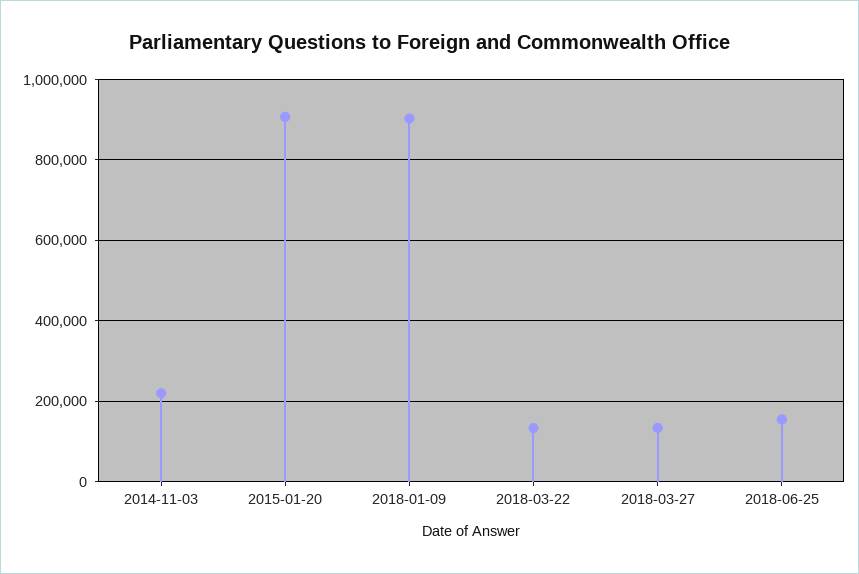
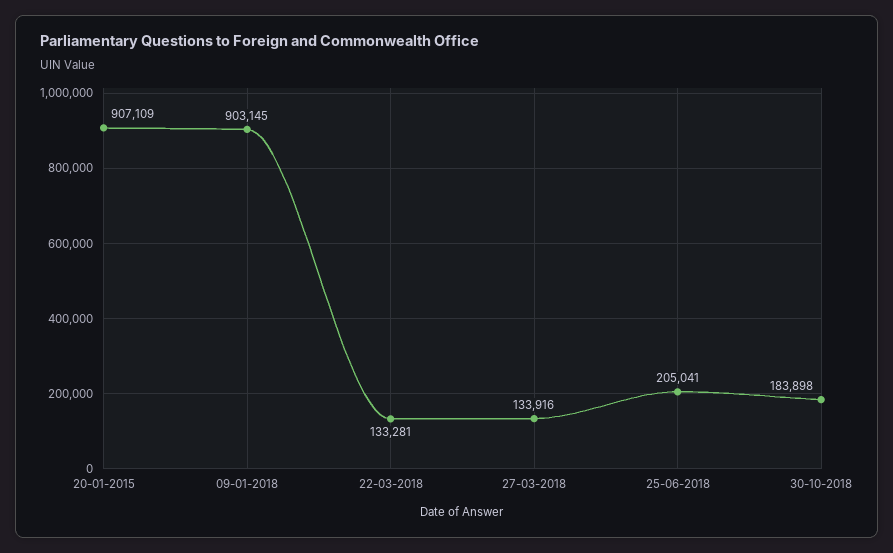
2014-11-03: 220000 -> none
2018-06-25: 160000 -> 205041
30-10-2018: none -> 183898

